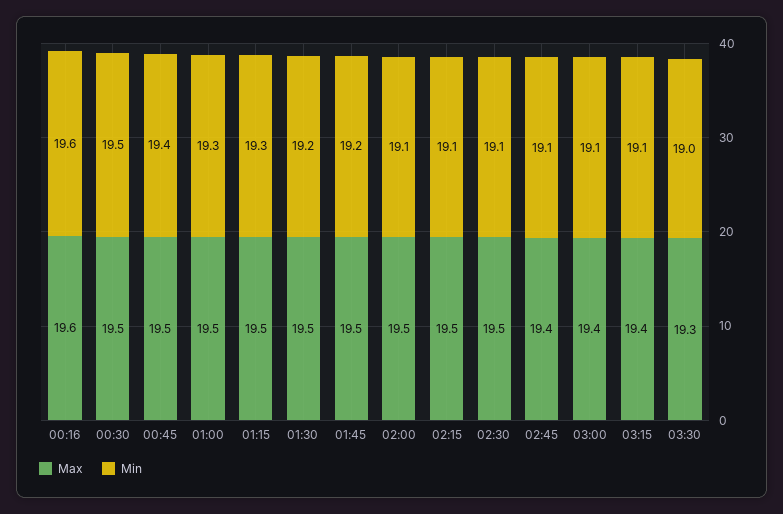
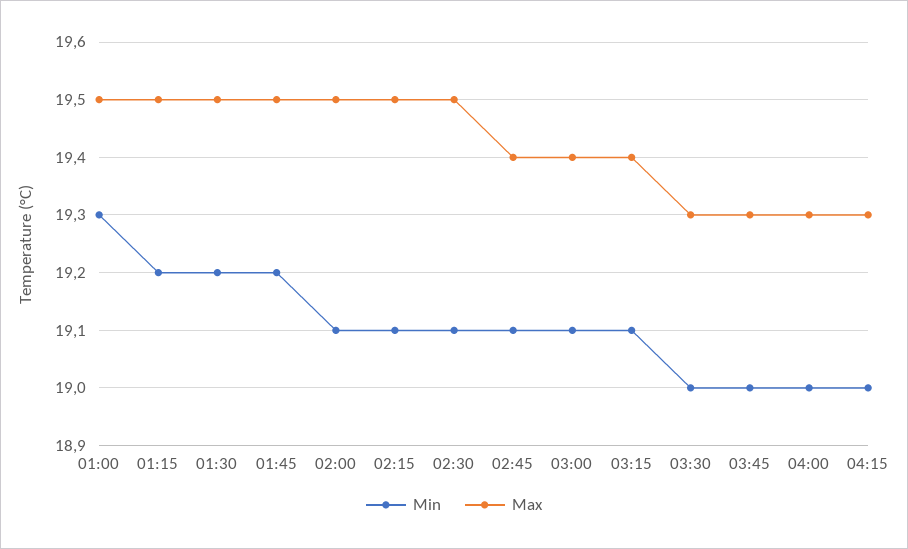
Max, 00:16: 19.6 -> none
Min, 00:16: 19.6 -> none
Max, 00:30: 19.5 -> none
Min, 00:30: 19.5 -> none
Max, 00:45: 19.5 -> none
Min, 00:45: 19.4 -> none
Min, 01:15: 19.3 -> 19.2
Min, 03:45: none -> 19
Max, 03:45: none -> 19.3
Min, 04:00: none -> 19
Max, 04:00: none -> 19.3
Min, 04:15: none -> 19
Max, 04:15: none -> 19.3

